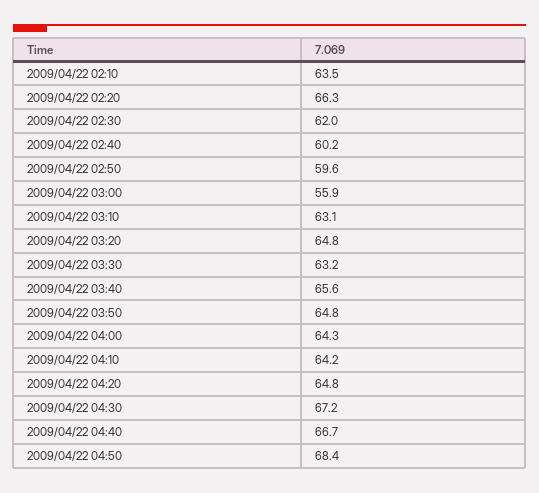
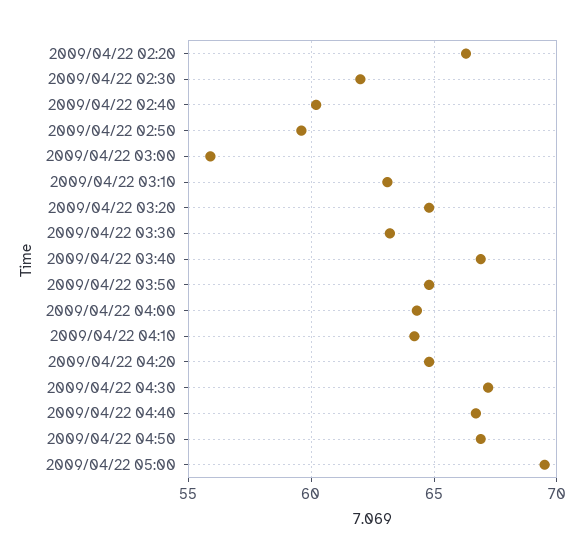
2009/04/22 02:10: 63.5 -> none
2009/04/22 03:40: 65.6 -> 67
2009/04/22 04:50: 68.4 -> 67
2009/04/22 05:00: none -> 69.5

